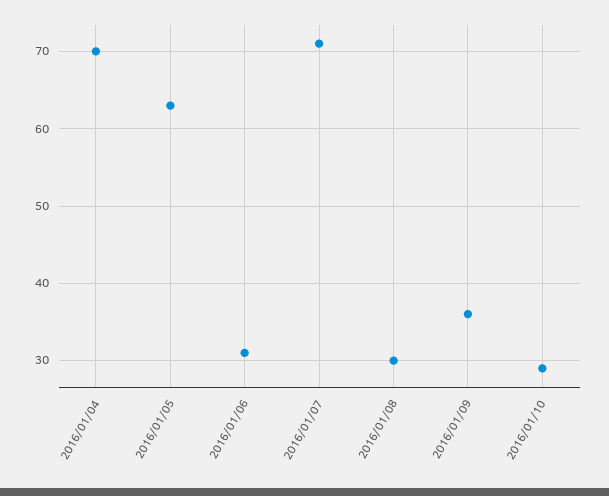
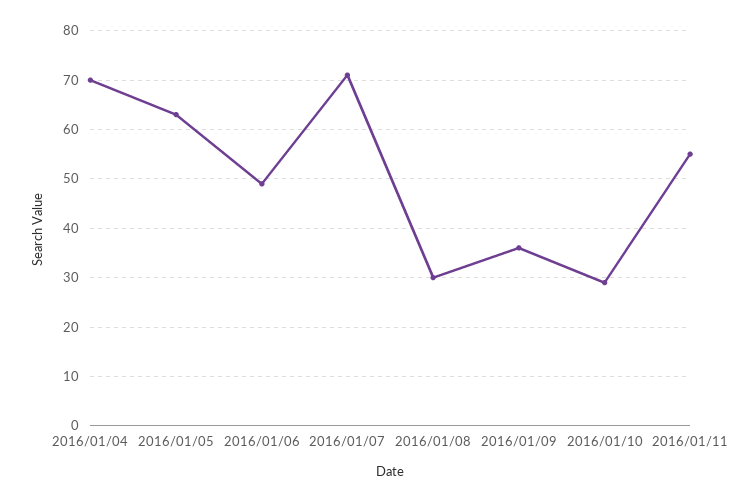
2016/01/06: 31 -> 50
2016/01/11: none -> 55

